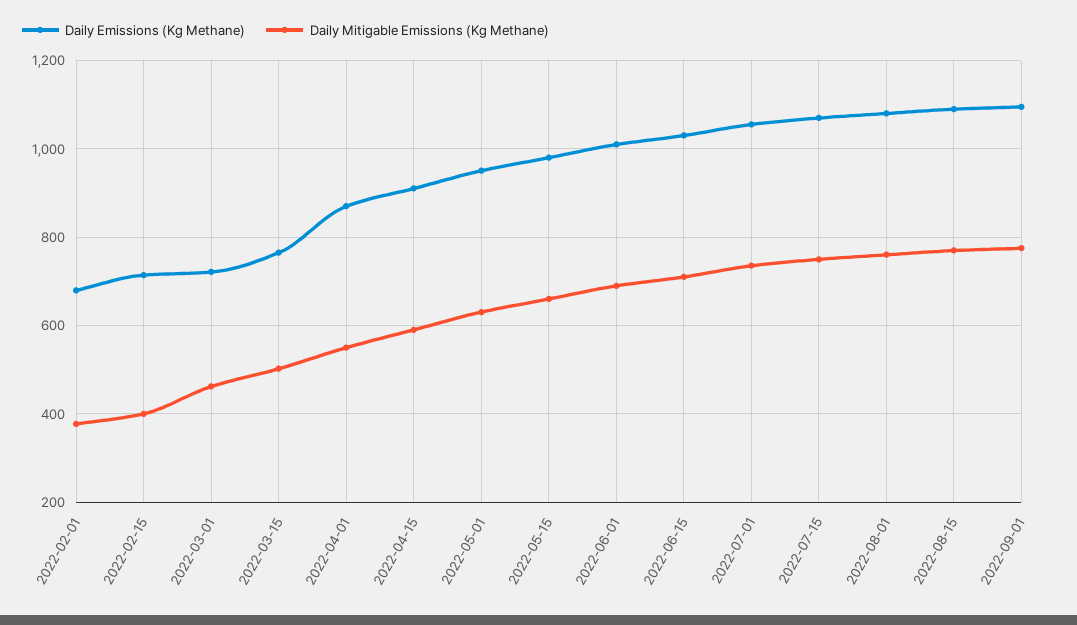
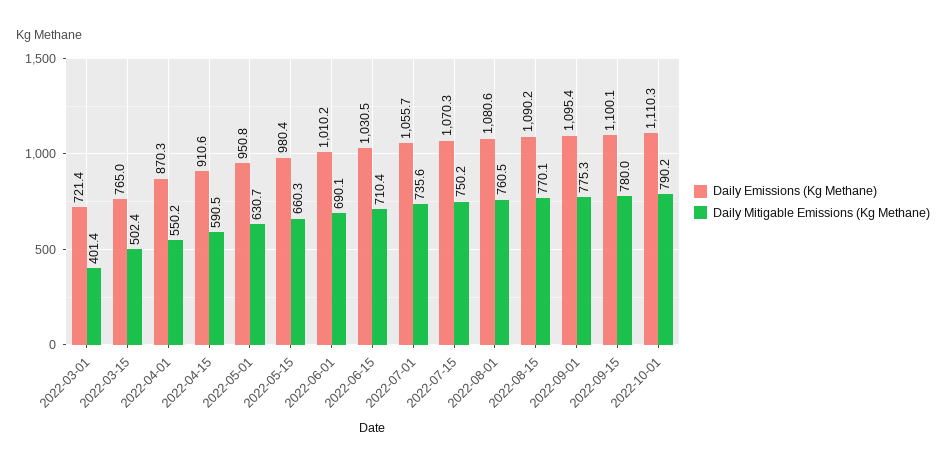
Daily Emissions (Kg Methane), 2022-02-01: 680 -> none
Daily Mitigable Emissions (Kg Methane), 2022-02-01: 380 -> none
Daily Emissions (Kg Methane), 2022-02-15: 720 -> none
Daily Mitigable Emissions (Kg Methane), 2022-02-15: 400 -> none
Daily Mitigable Emissions (Kg Methane), 2022-03-01: 460 -> 401.4
Daily Emissions (Kg Methane), 2022-09-15: none -> 1100.1
Daily Mitigable Emissions (Kg Methane), 2022-09-15: none -> 780
Daily Emissions (Kg Methane), 2022-10-01: none -> 1110.3
Daily Mitigable Emissions (Kg Methane), 2022-10-01: none -> 790.2

